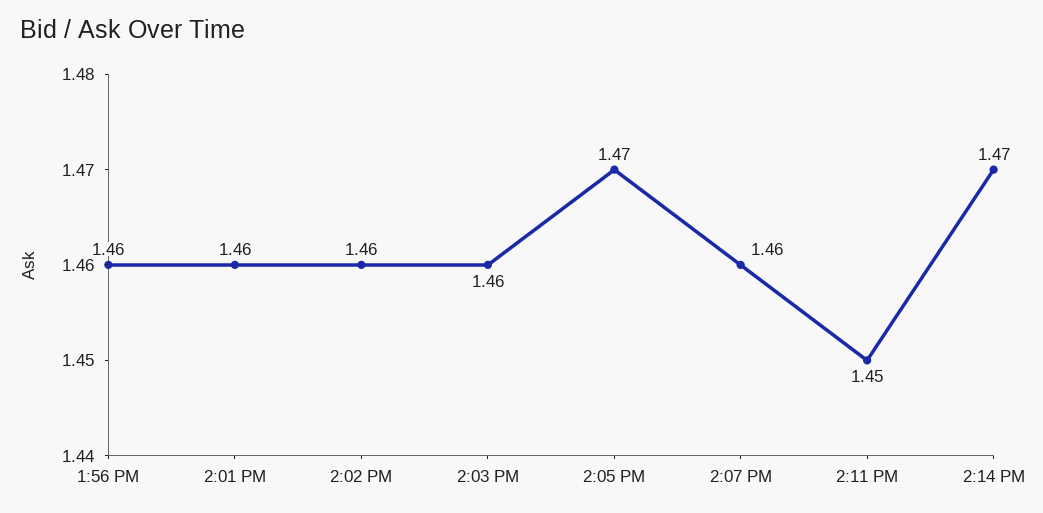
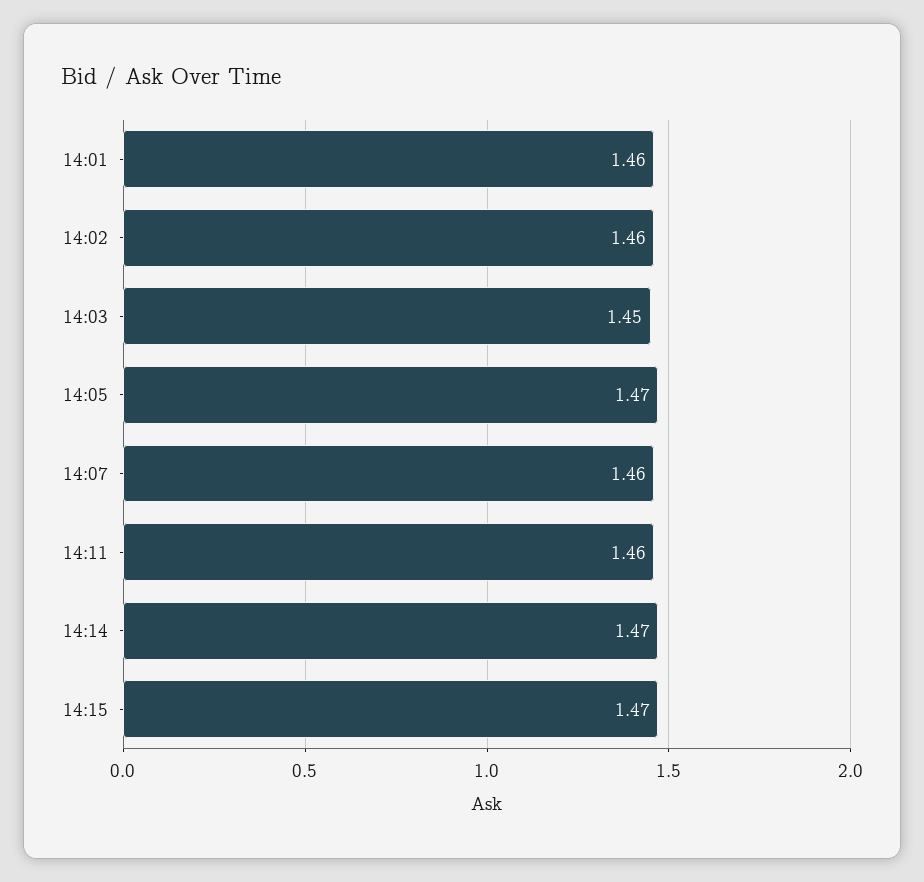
1:56 PM: 1.46 -> none
2:03 PM: 1.46 -> 1.45
2:11 PM: 1.45 -> 1.46
14:15: none -> 1.47

